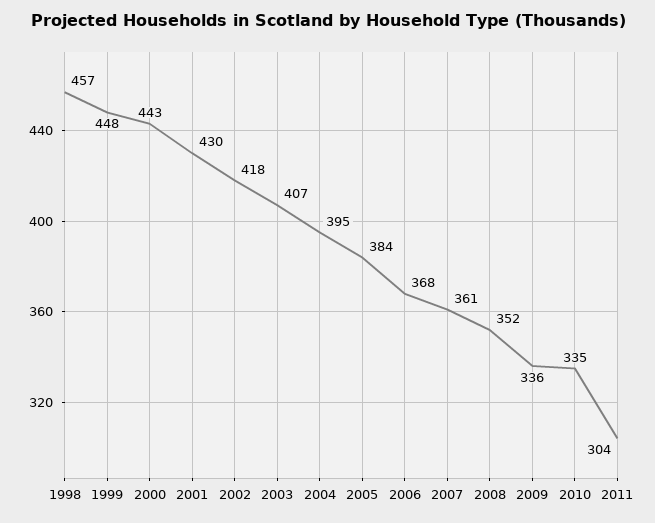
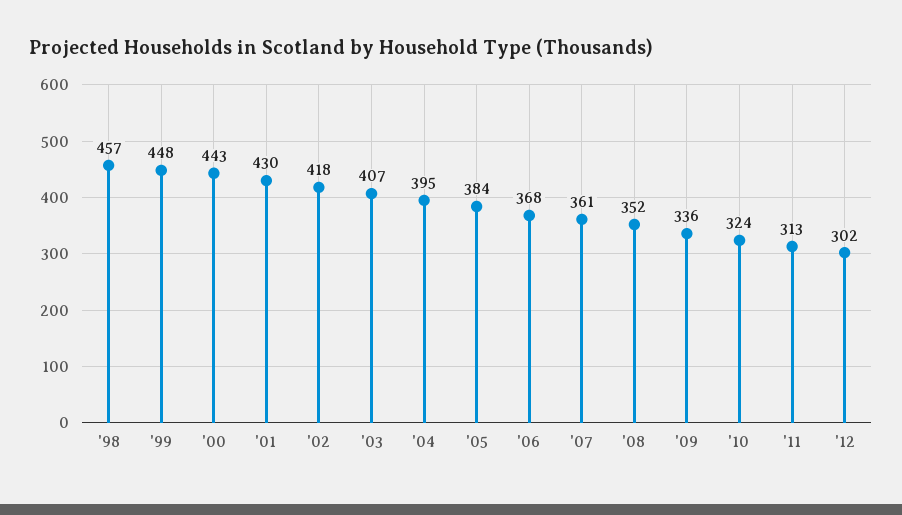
2010: 335 -> 324
2011: 304 -> 313
'12: none -> 302

